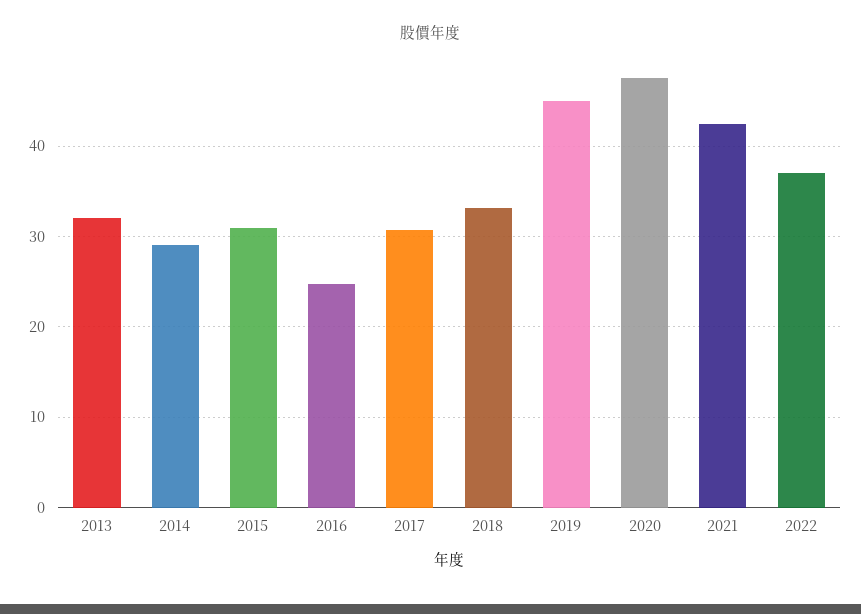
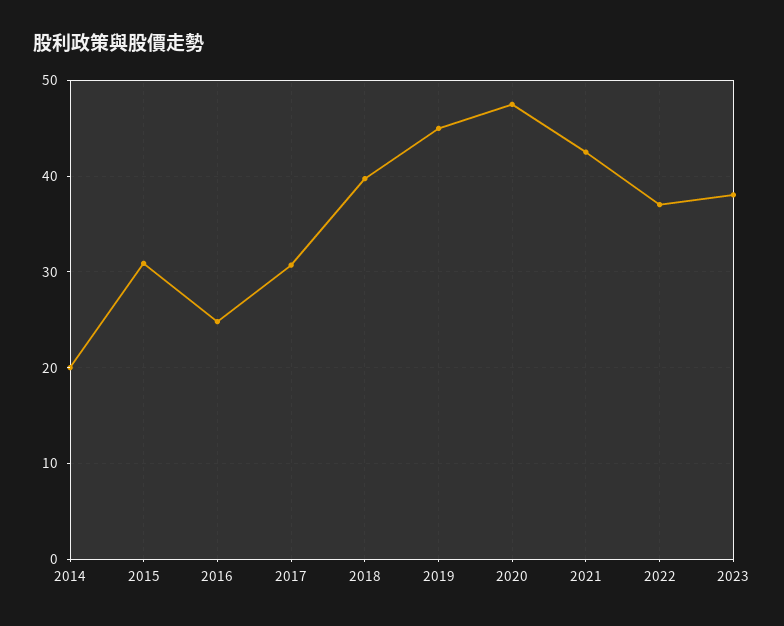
2013: 32 -> none
2014: 29 -> 20
2018: 33 -> 40
2023: none -> 38

